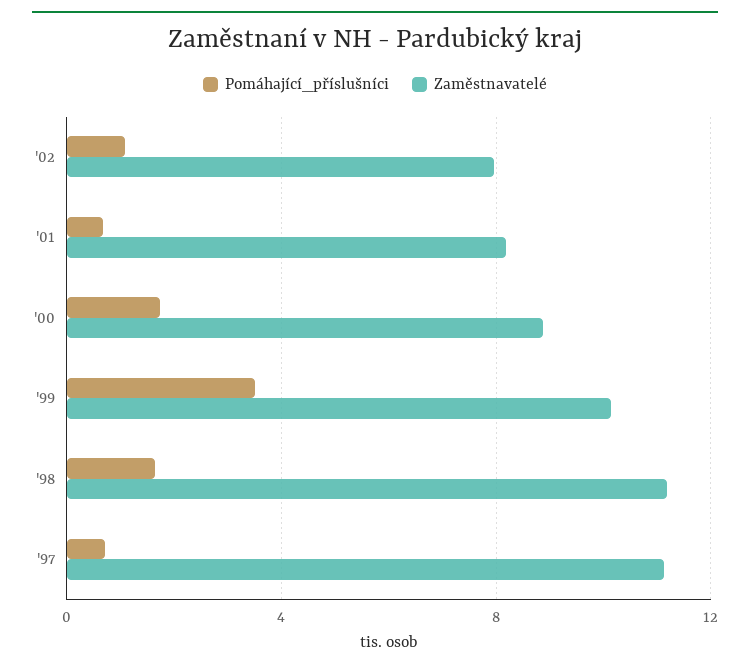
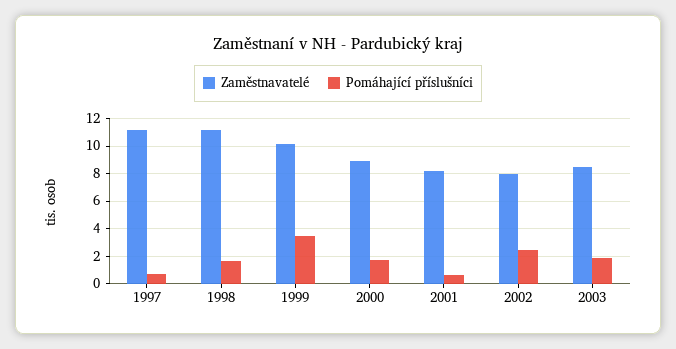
Pomáhající_příslušníci, '02: 1 -> 2.5
Zaměstnavatelé, 2003: none -> 8.5
Pomáhající_příslušníci, 2003: none -> 2

